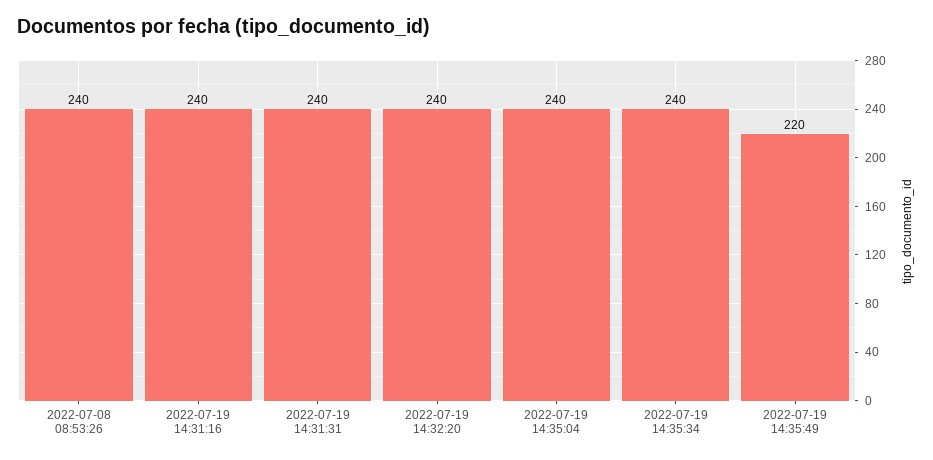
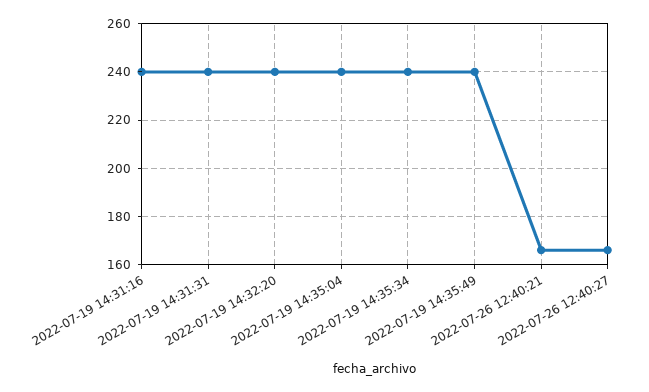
2022-07-08 08:53:26: 240 -> none
2022-07-19 14:35:49: 220 -> 240
2022-07-26 12:40:21: none -> 165
2022-07-26 12:40:27: none -> 165

